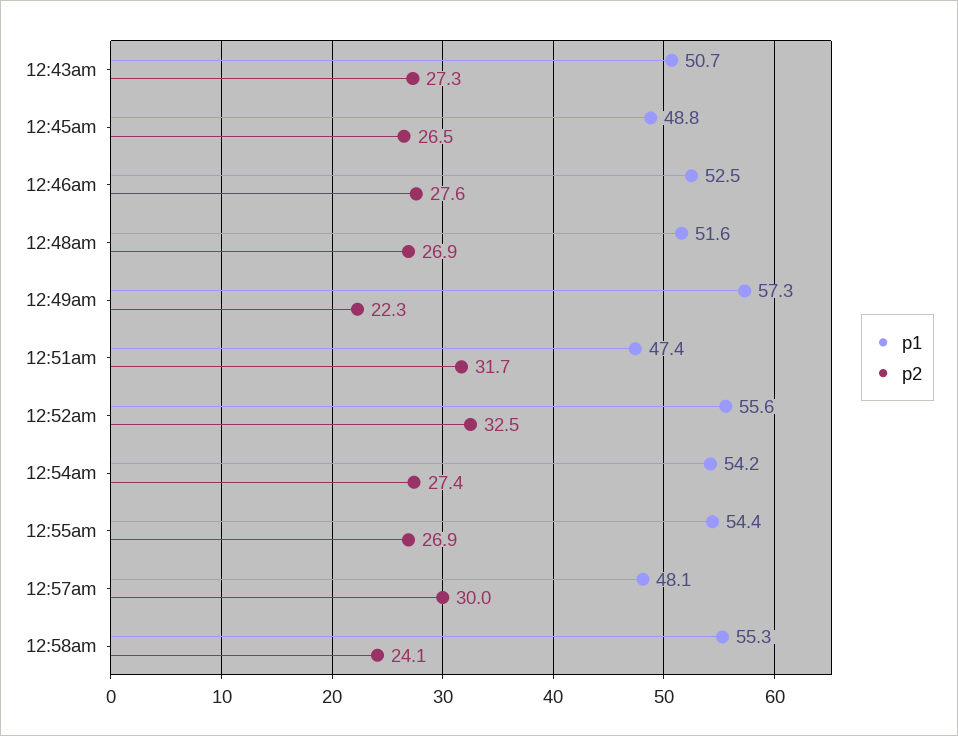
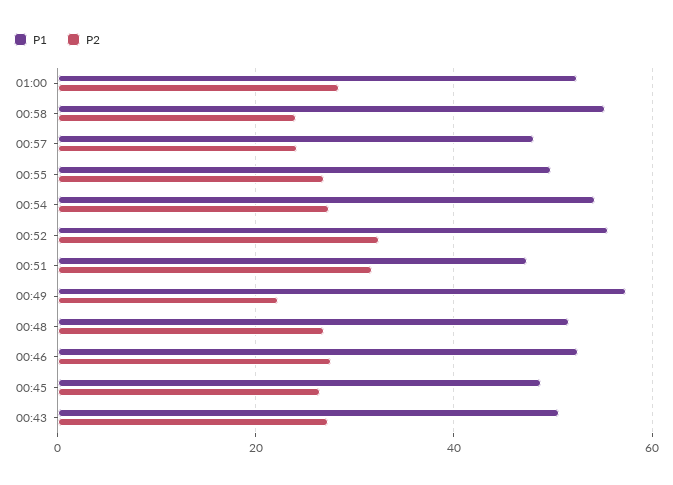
p1, 12:55am: 54.4 -> 50
p2, 12:57am: 30 -> 24
p1, 01:00: none -> 52
p2, 01:00: none -> 28

